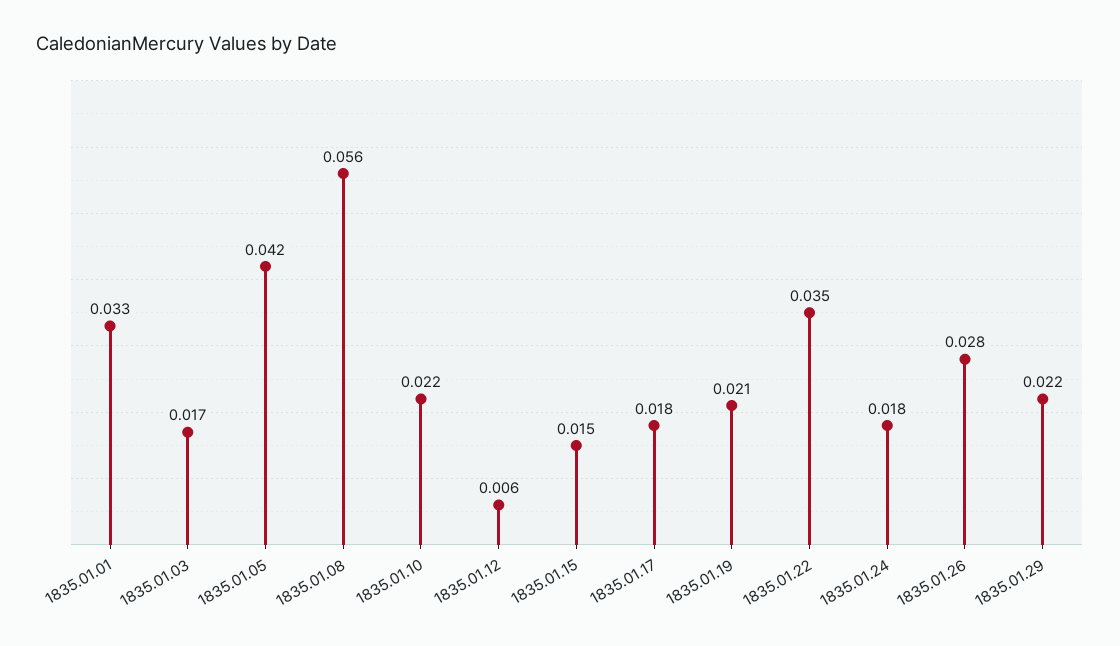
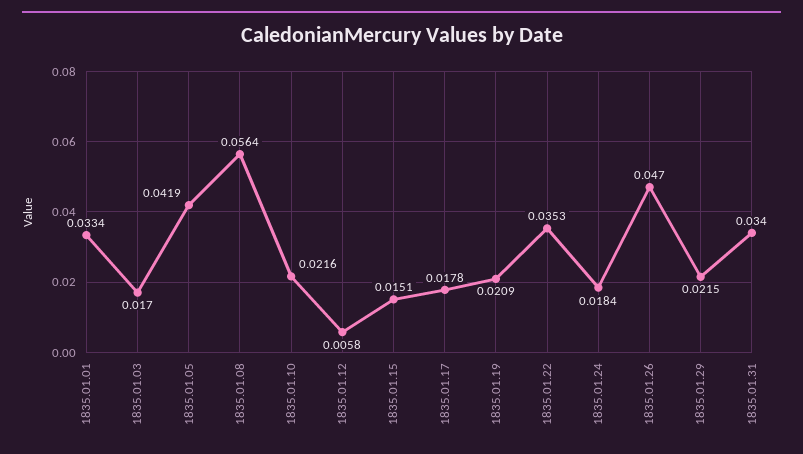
1835.01.26: 0.028 -> 0.047
1835.01.31: none -> 0.034

